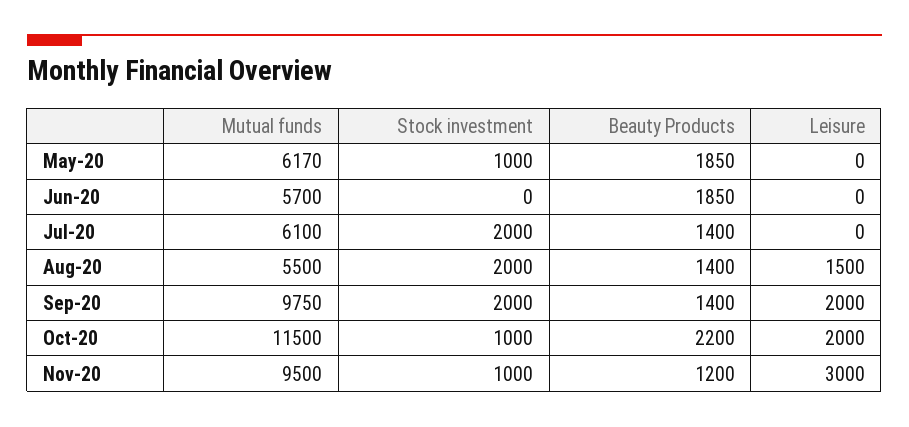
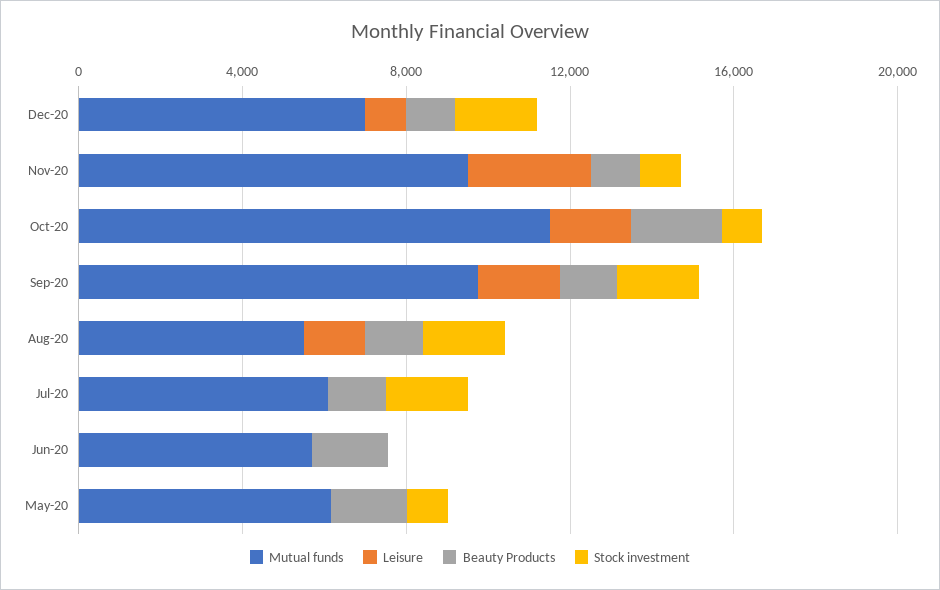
Mutual funds, Dec-20: none -> 7000
Leisure, Dec-20: none -> 1000
Beauty Products, Dec-20: none -> 1000
Stock investment, Dec-20: none -> 2000

